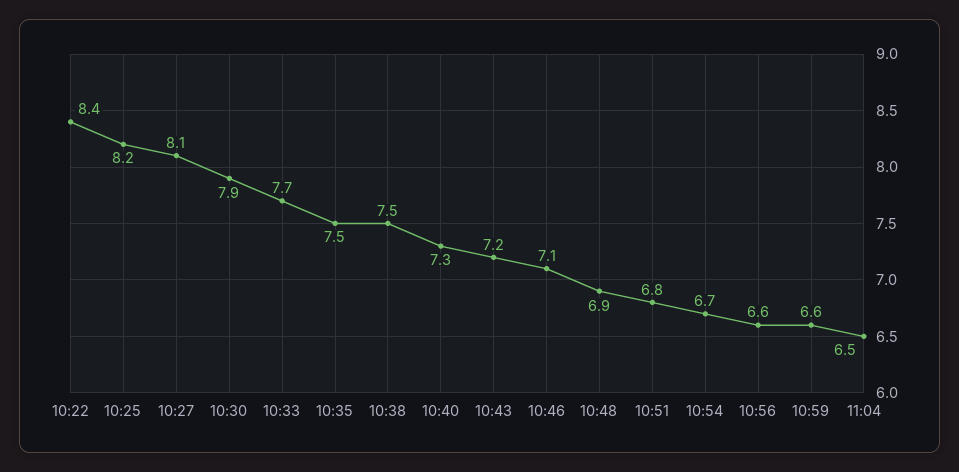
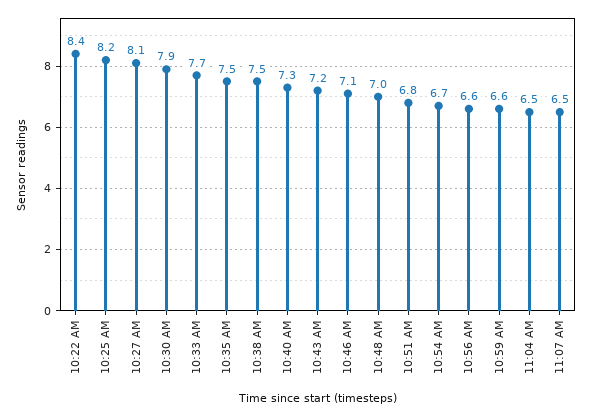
10:48: 6.9 -> 7
11:07 AM: none -> 6.5

